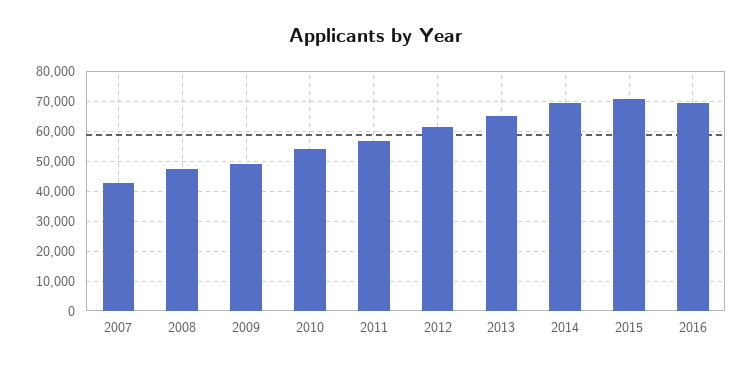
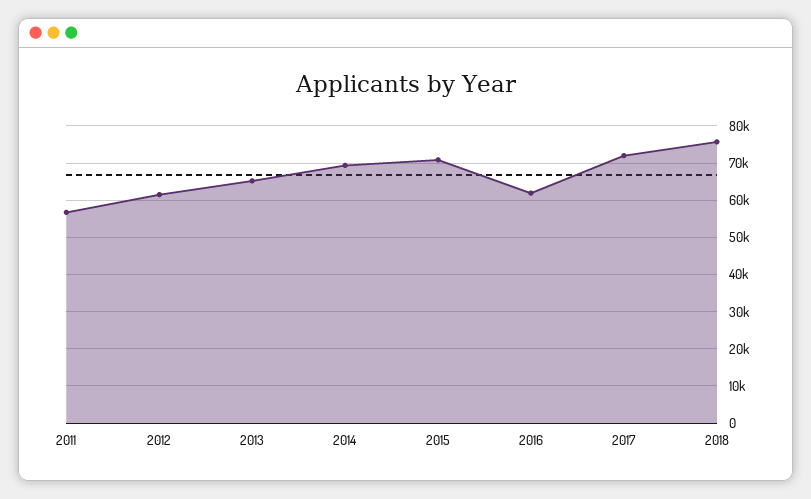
2007: 42500 -> none
2008: 47500 -> none
2009: 50000 -> none
2010: 55000 -> none
2016: 70000 -> 62000
2017: none -> 72000
2018: none -> 76000

